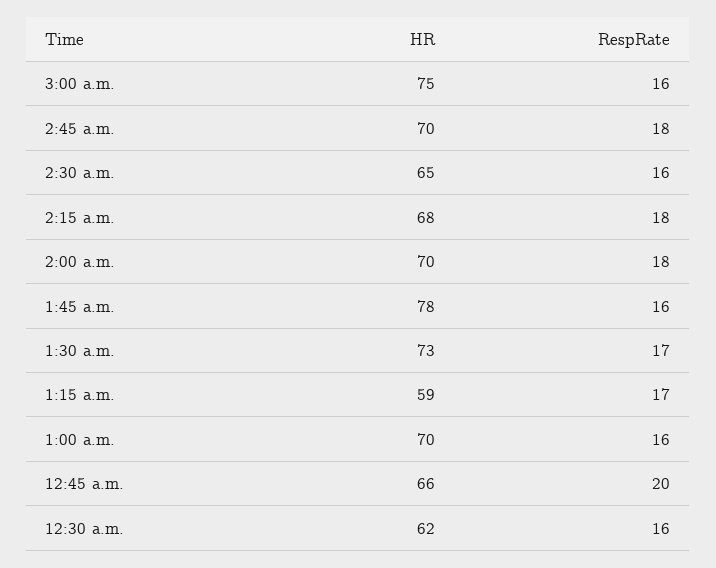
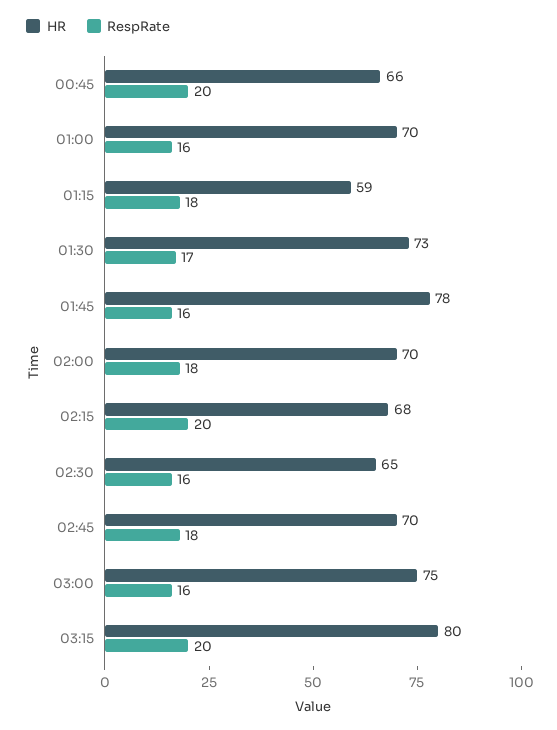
RespRate, 2:15 a.m.: 18 -> 20
RespRate, 1:15 a.m.: 17 -> 18
HR, 12:30 a.m.: 62 -> none
RespRate, 12:30 a.m.: 16 -> none
HR, 03:15: none -> 80
RespRate, 03:15: none -> 20

